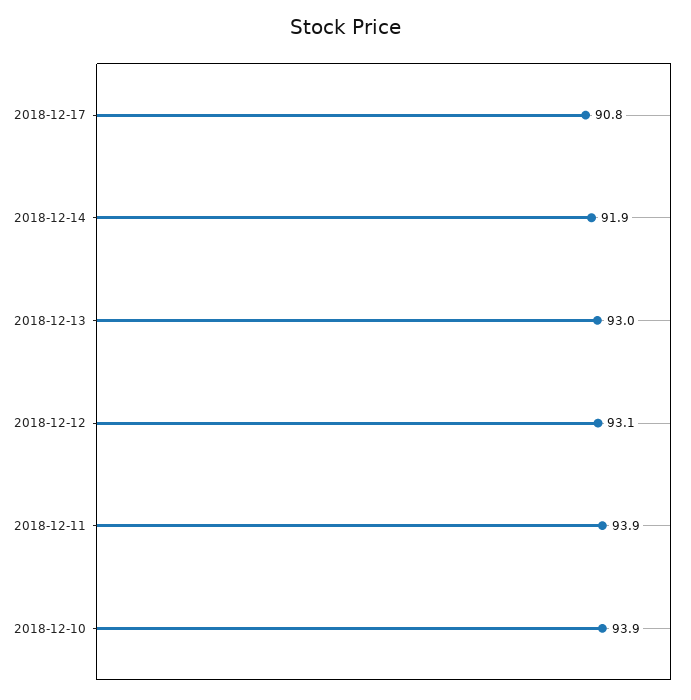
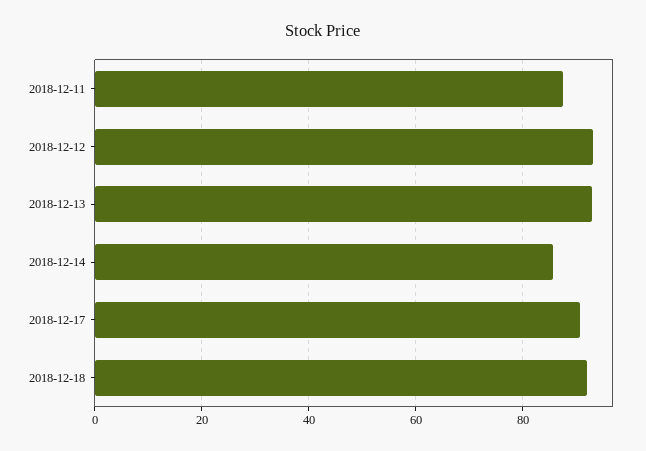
2018-12-14: 91.9 -> 86
2018-12-11: 93.9 -> 88
2018-12-10: 93.9 -> none
2018-12-18: none -> 92

